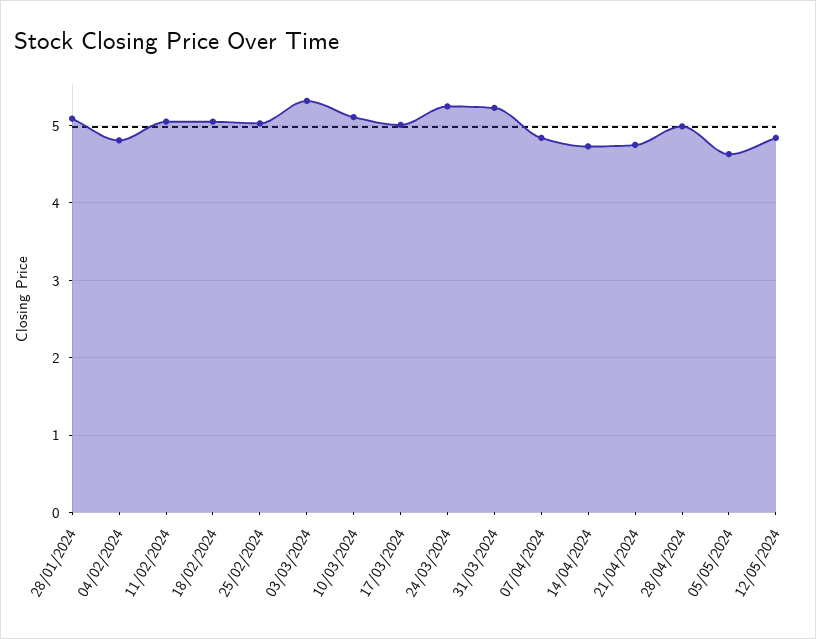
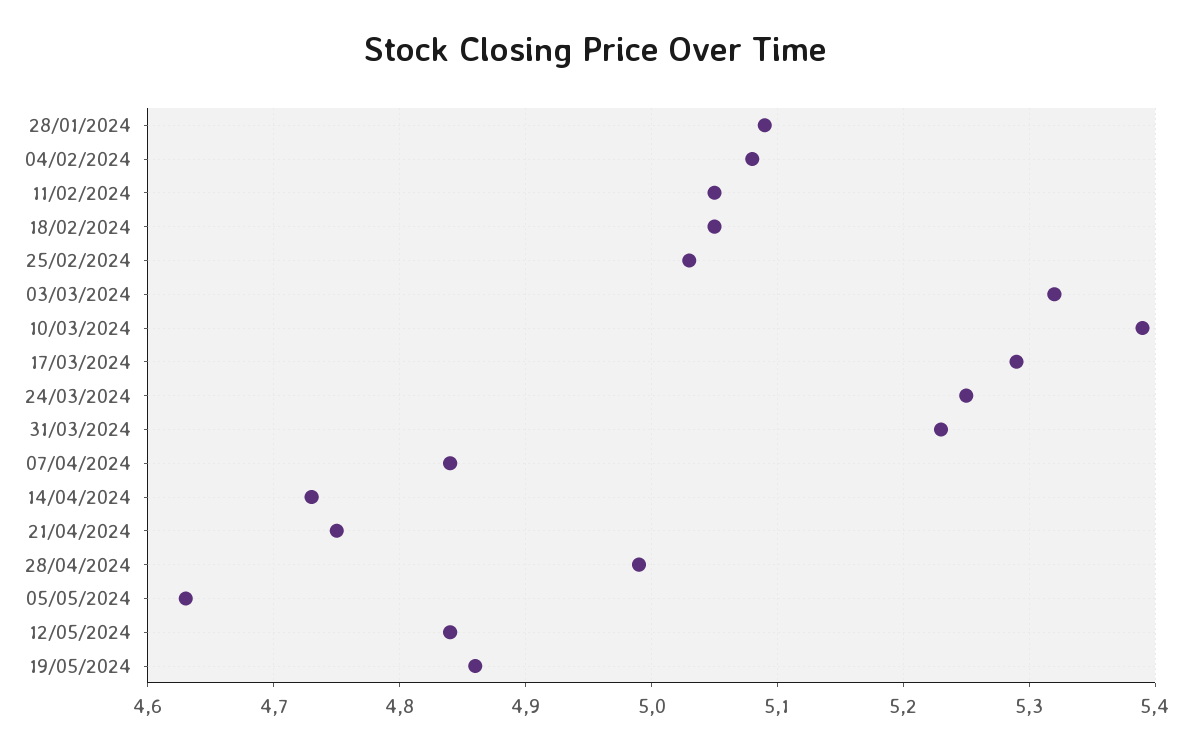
04/02/2024: 4.8 -> 5.08
10/03/2024: 5.1 -> 5.39
17/03/2024: 5 -> 5.29
19/05/2024: none -> 4.86

